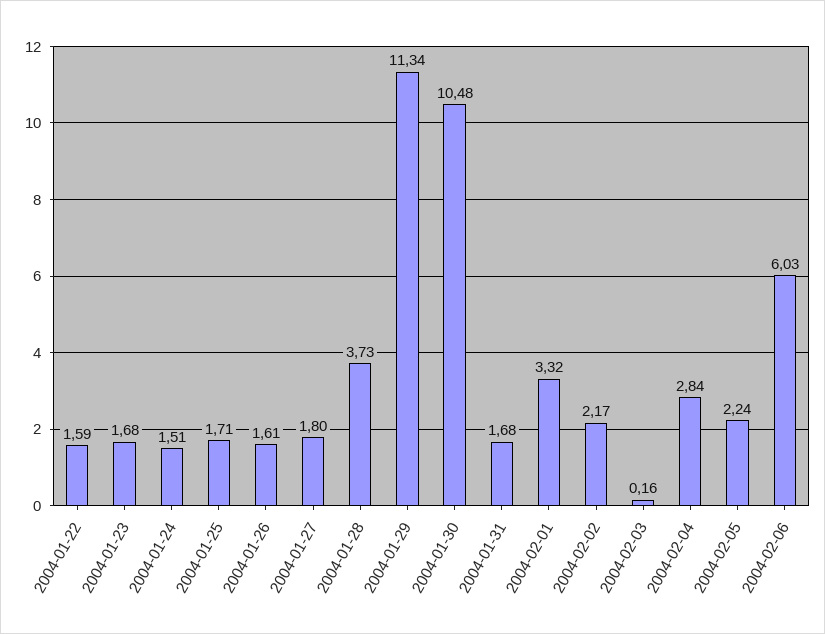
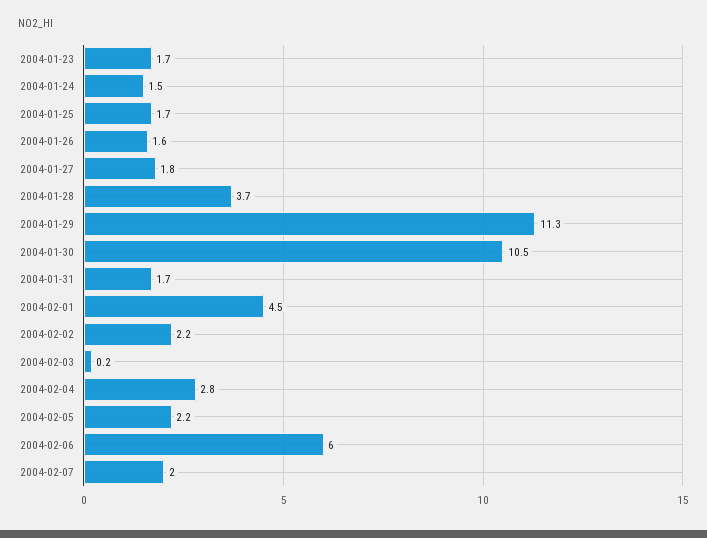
2004-01-22: 1.59 -> none
2004-02-01: 3.32 -> 4.5
2004-02-07: none -> 2

